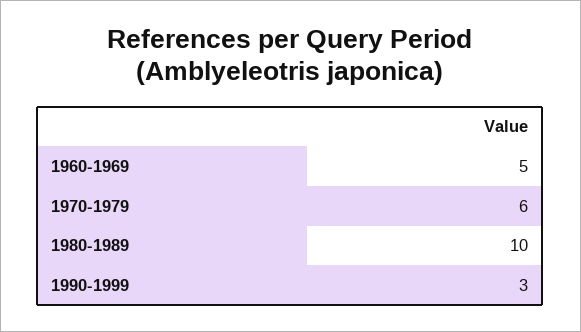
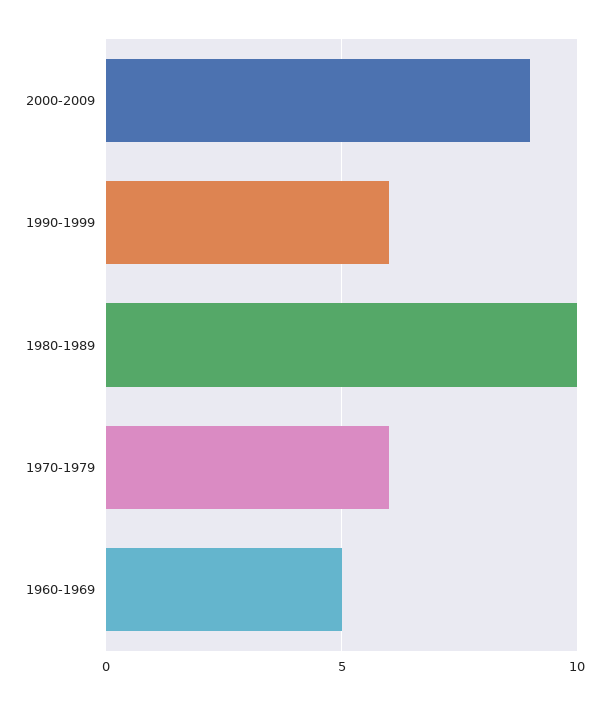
1990-1999: 3 -> 6
2000-2009: none -> 9

